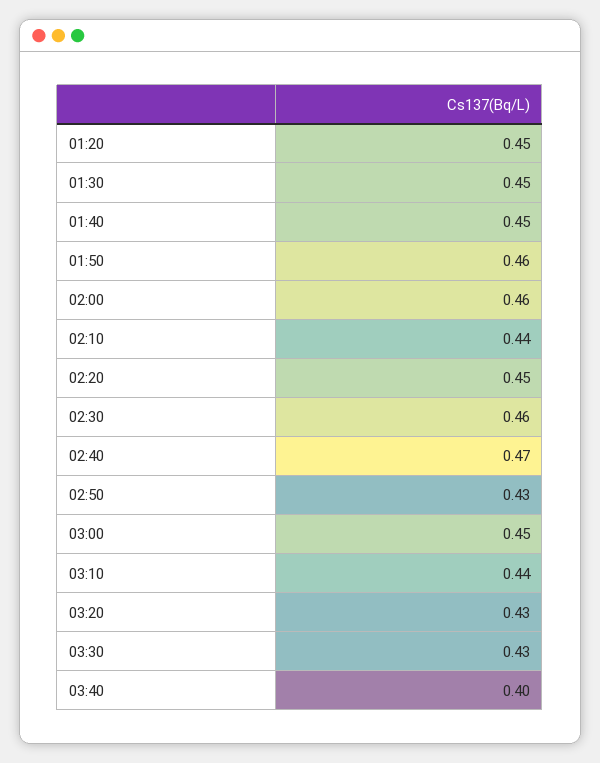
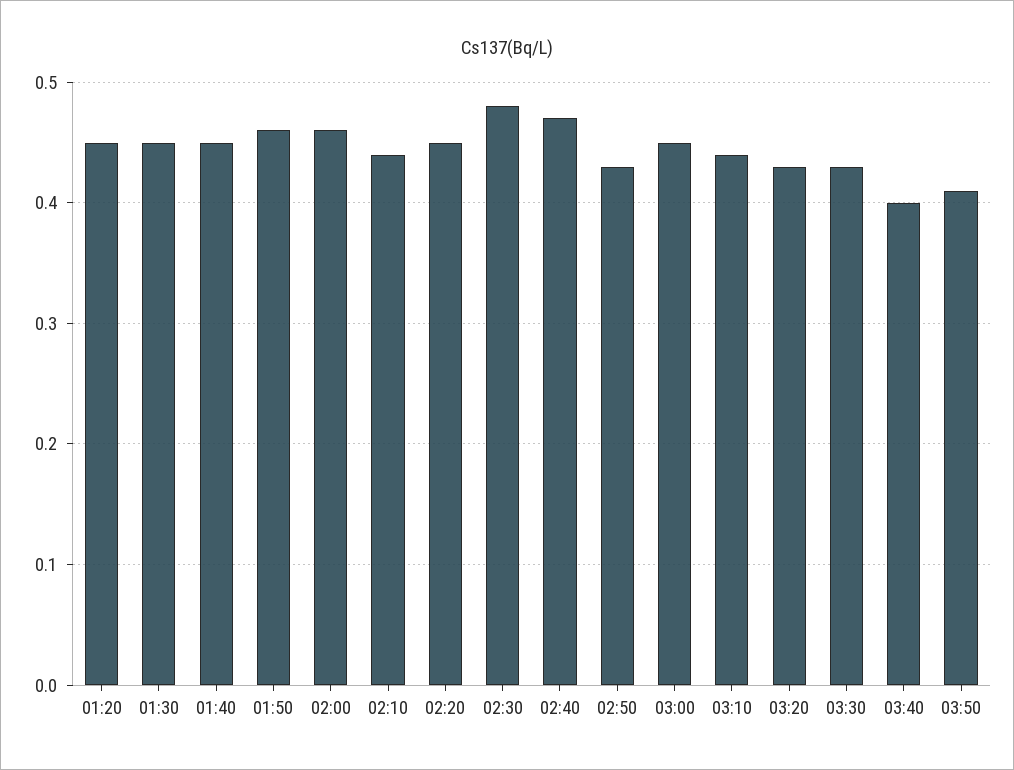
02:30: 0.46 -> 0.48
03:50: none -> 0.41

